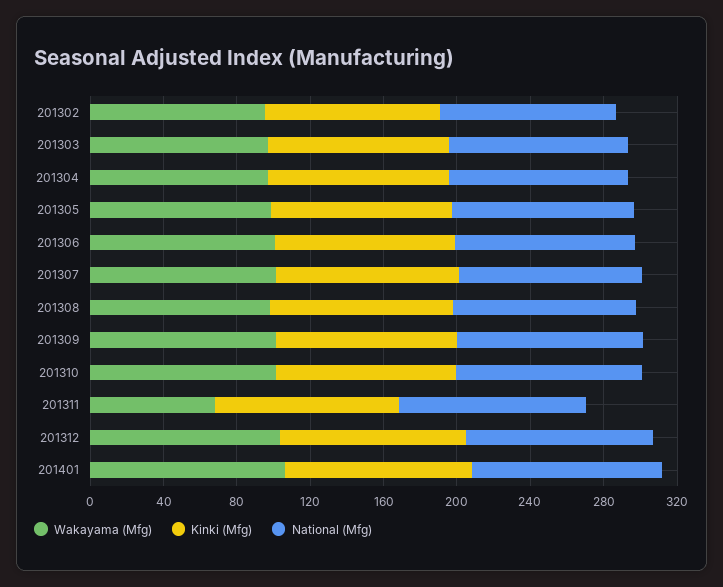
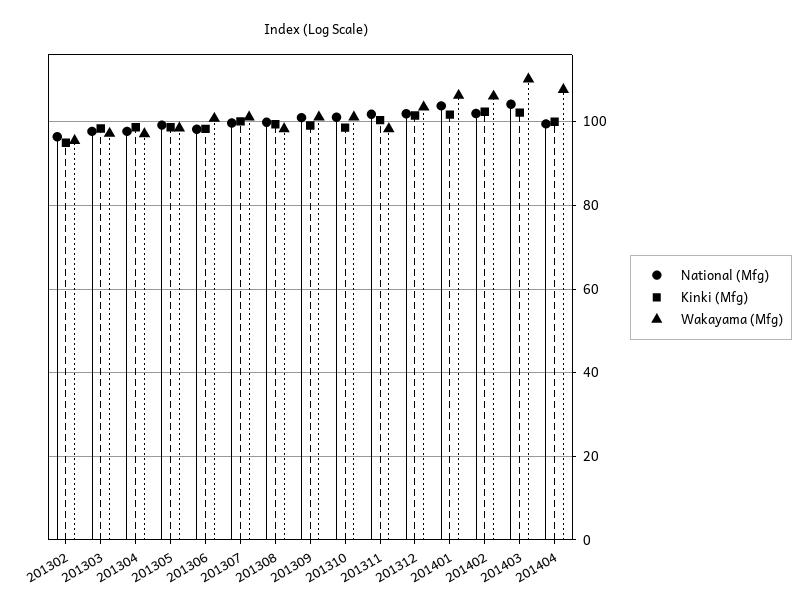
Wakayama (Mfg), 201311: 70 -> 98
National (Mfg), 201402: none -> 102
Kinki (Mfg), 201402: none -> 102
Wakayama (Mfg), 201402: none -> 106
National (Mfg), 201403: none -> 104
Kinki (Mfg), 201403: none -> 102
Wakayama (Mfg), 201403: none -> 110
National (Mfg), 201404: none -> 100
Kinki (Mfg), 201404: none -> 100
Wakayama (Mfg), 201404: none -> 108

